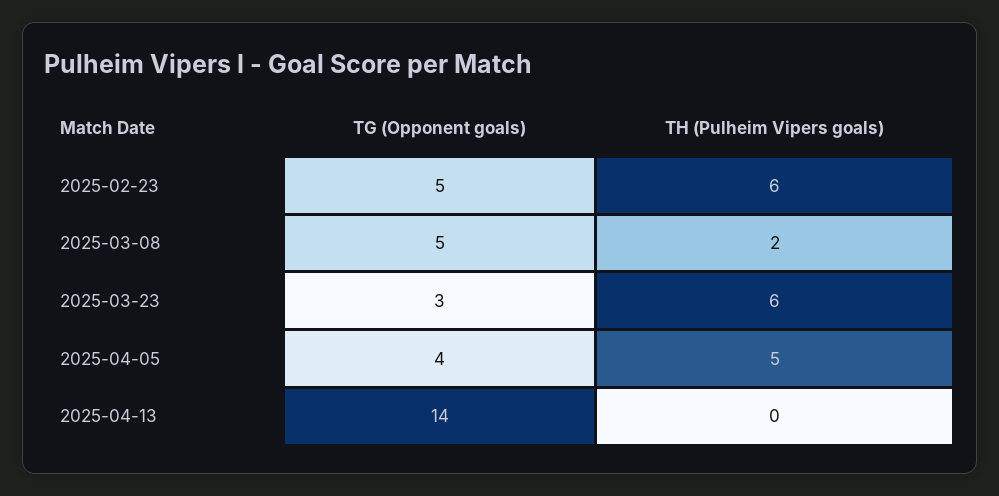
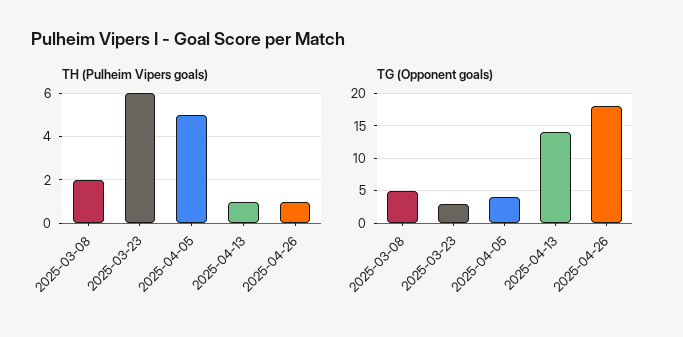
TG (Opponent goals), 2025-02-23: 5 -> none
TH (Pulheim Vipers goals), 2025-02-23: 6 -> none
TH (Pulheim Vipers goals), 2025-04-13: 0 -> 1
TH (Pulheim Vipers goals), 2025-04-26: none -> 1
TG (Opponent goals), 2025-04-26: none -> 18

